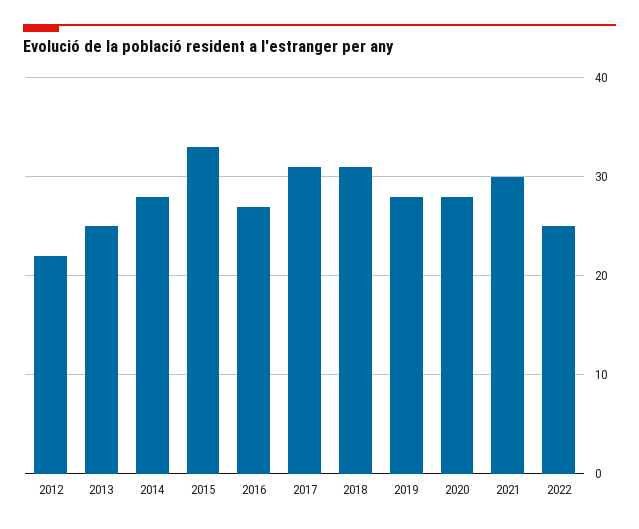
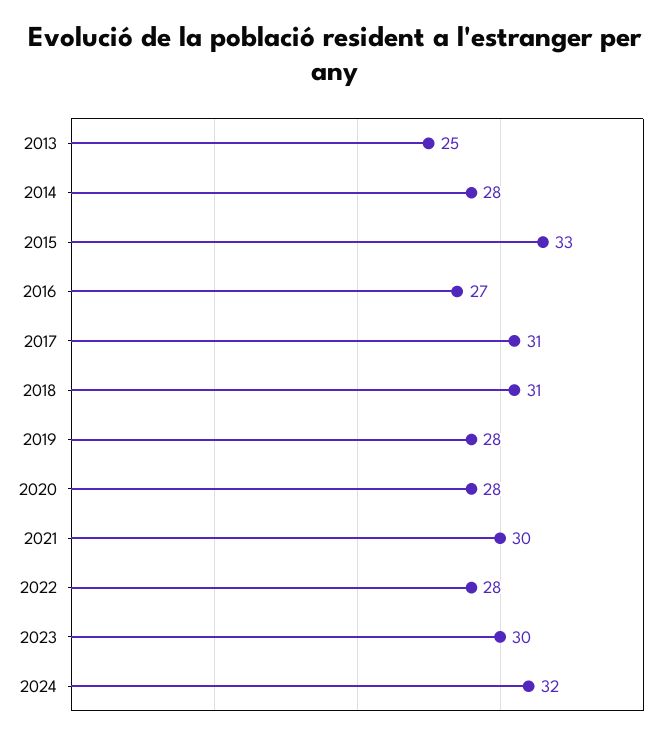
2012: 22 -> none
2022: 25 -> 28
2023: none -> 30
2024: none -> 32

